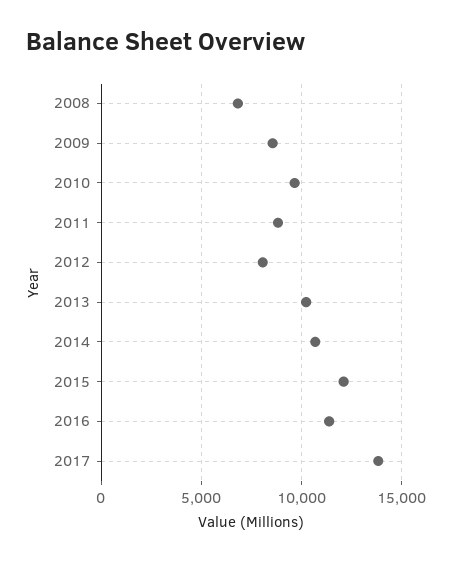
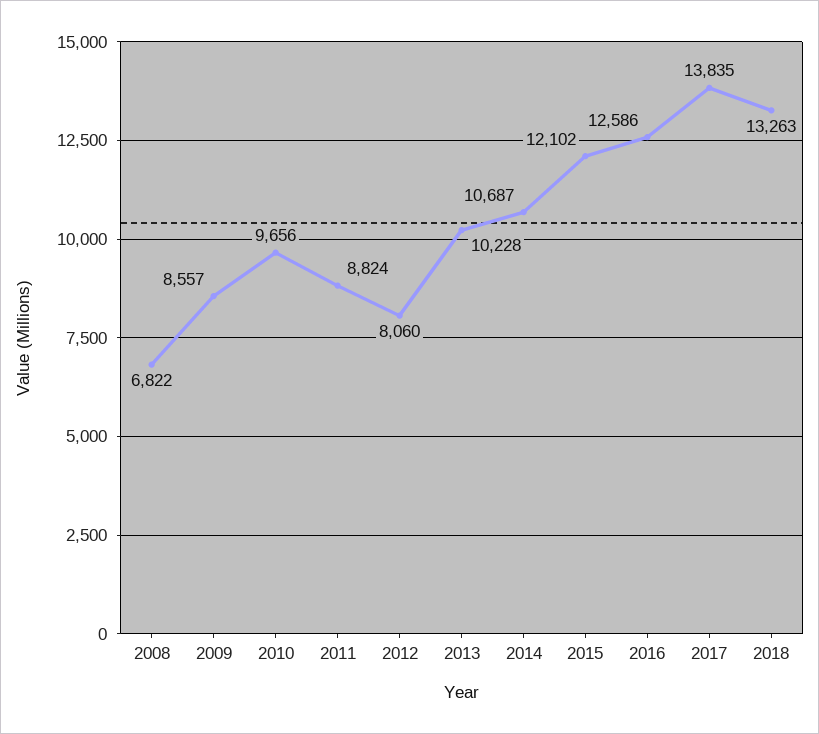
2016: 11500 -> 12586
2018: none -> 13263

